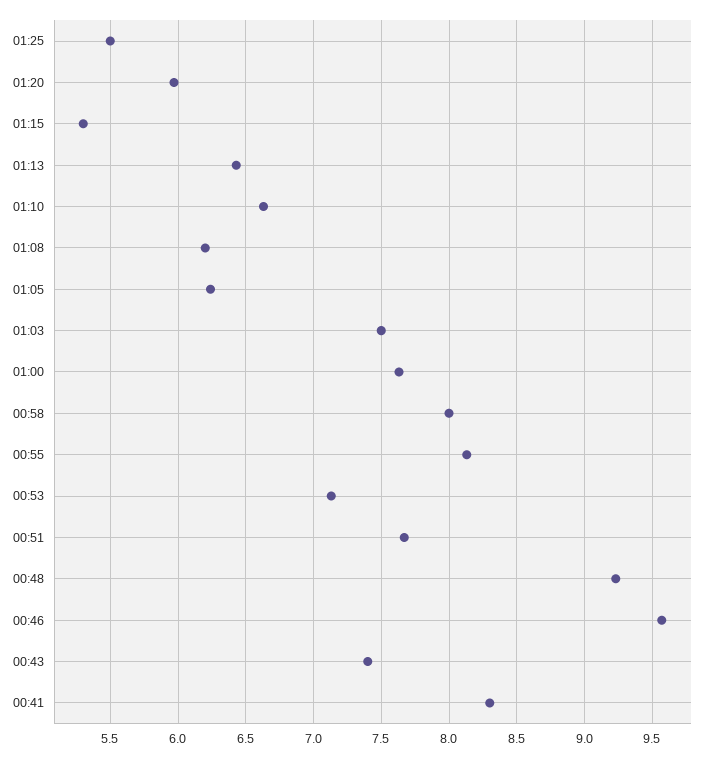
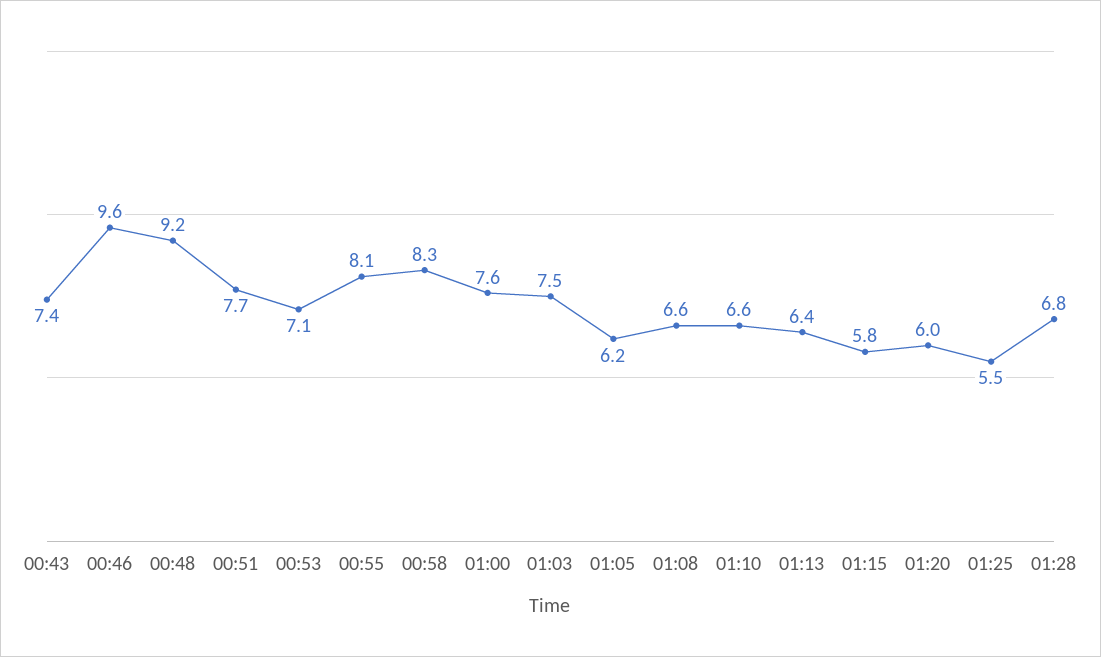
01:15: 5.3 -> 5.8
01:08: 6.2 -> 6.6
00:58: 8 -> 8.3
00:41: 8.3 -> none
01:28: none -> 6.8

